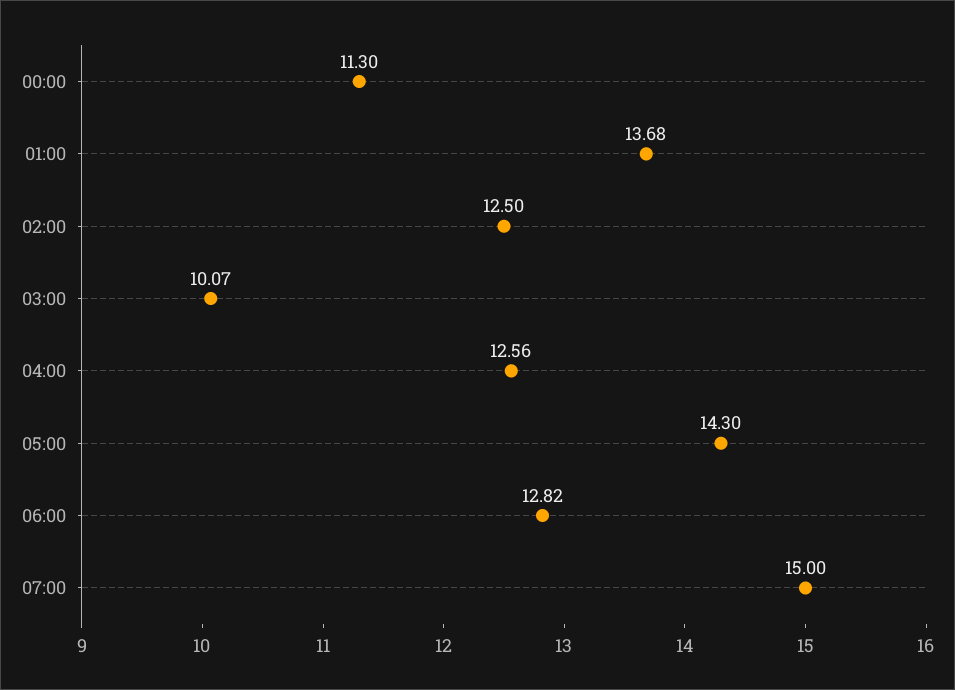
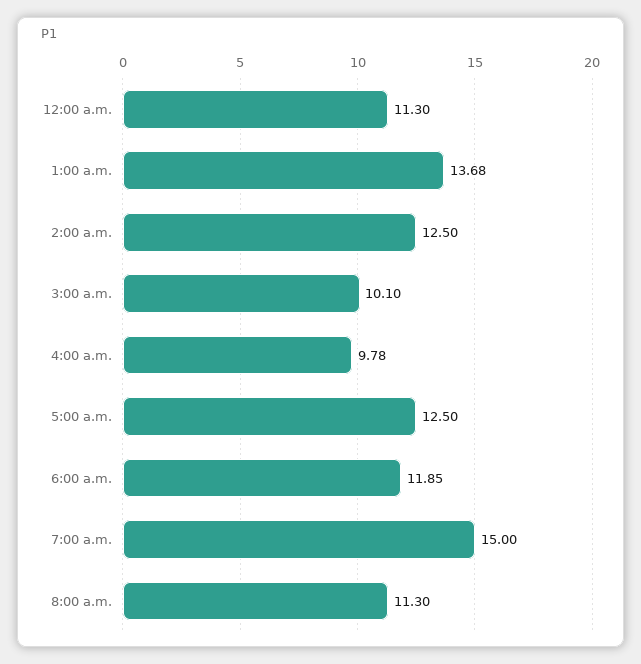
03:00: 10.07 -> 10.1
04:00: 12.56 -> 9.78
05:00: 14.3 -> 12.5
06:00: 12.82 -> 11.85
8:00 a.m.: none -> 11.3

